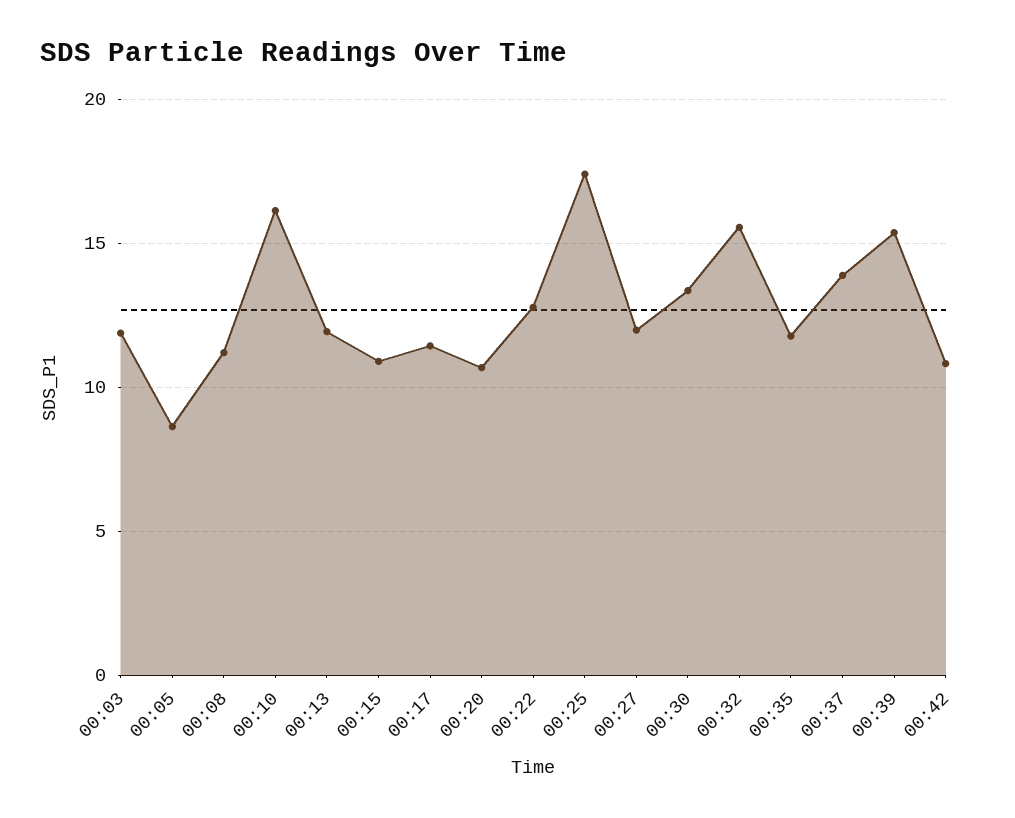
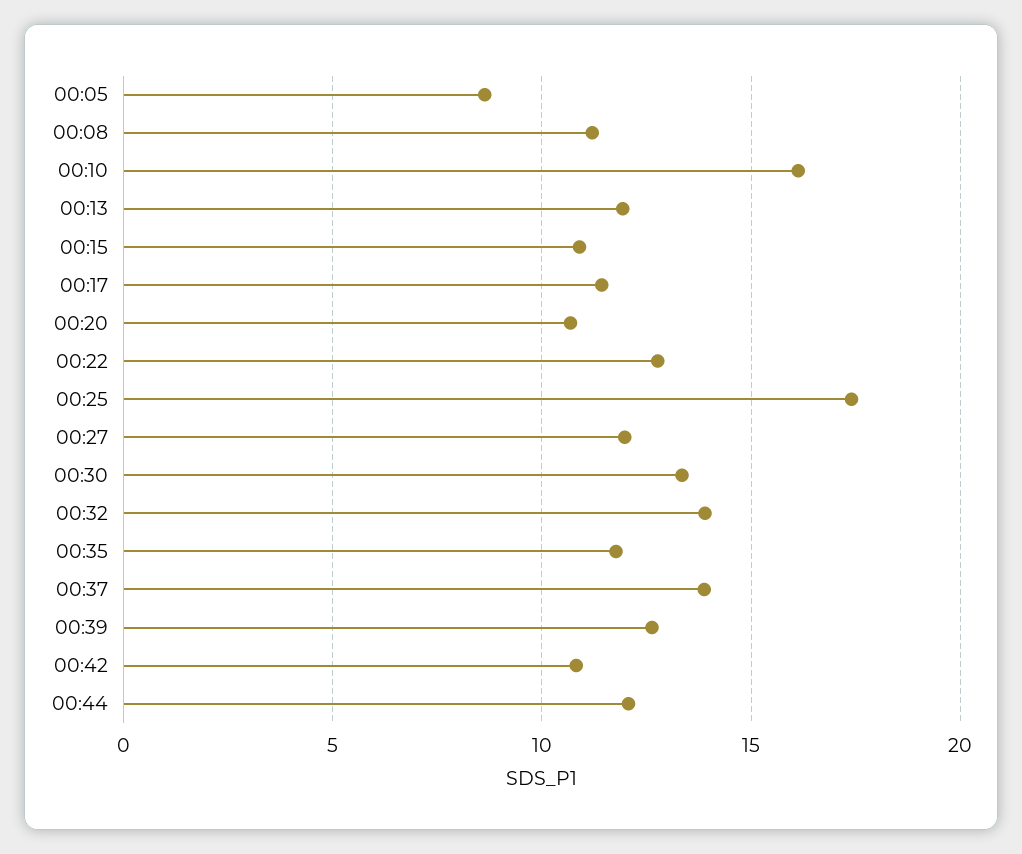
00:03: 12 -> none
00:32: 15.5 -> 14
00:39: 15.5 -> 12.5
00:44: none -> 12

